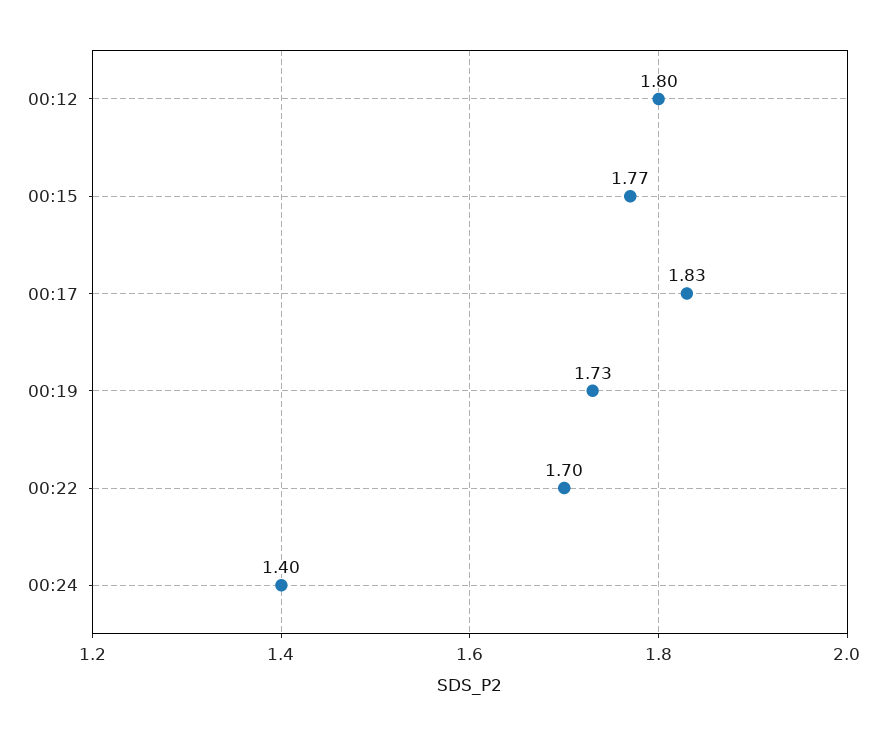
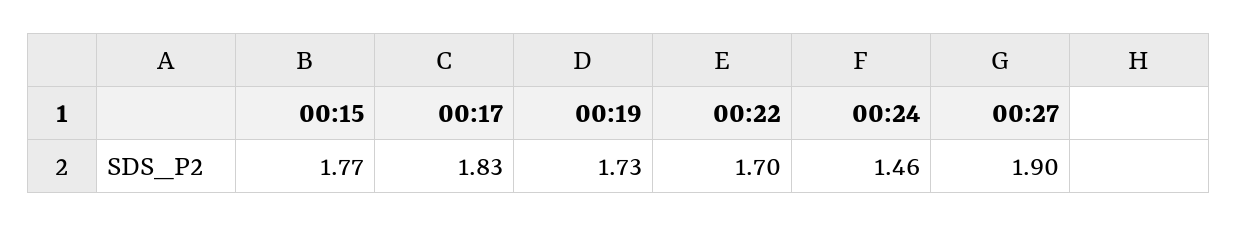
00:12: 1.8 -> none
00:24: 1.4 -> 1.46
00:27: none -> 1.9

